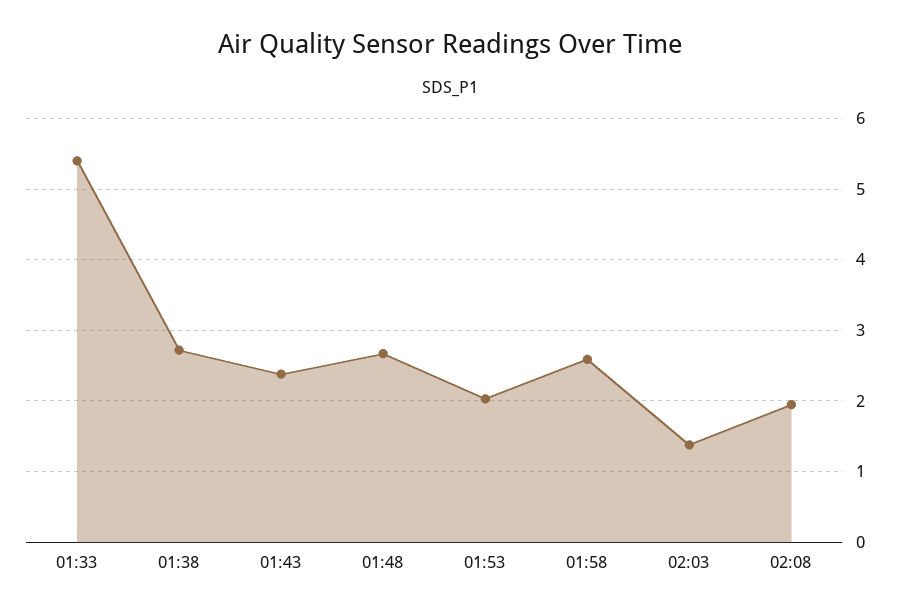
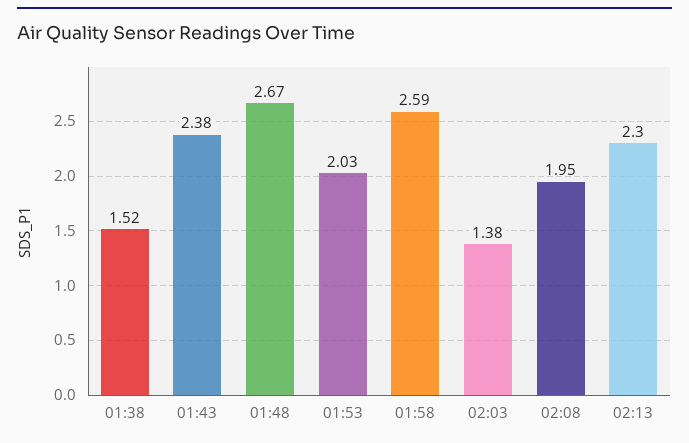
01:33: 5.4 -> none
01:38: 2.7 -> 1.52
02:13: none -> 2.3

